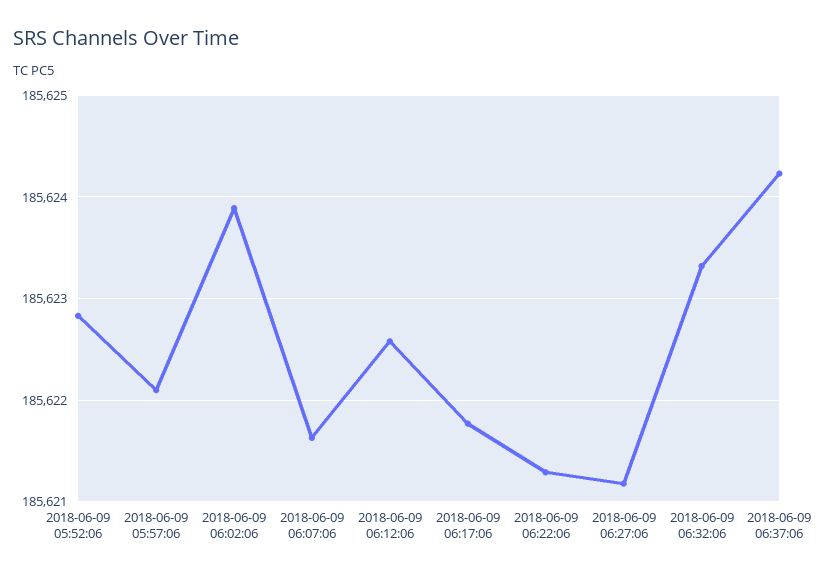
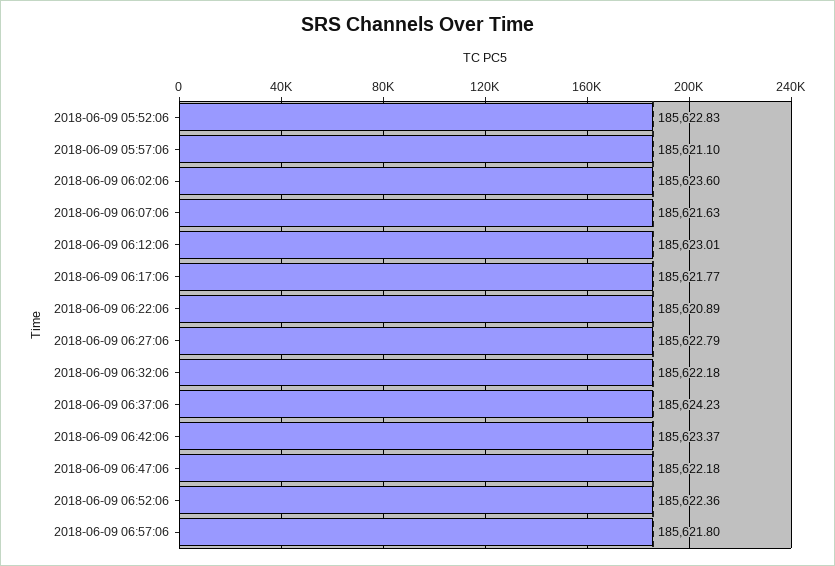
2018-06-09 05:57:06: 185622.1 -> 185621.1
2018-06-09 06:02:06: 185623.9 -> 185623.6
2018-06-09 06:12:06: 185622.6 -> 185623.01
2018-06-09 06:22:06: 185621.3 -> 185620.89
2018-06-09 06:27:06: 185621.2 -> 185622.79
2018-06-09 06:32:06: 185623.3 -> 185622.18
2018-06-09 06:42:06: none -> 185623.37
2018-06-09 06:47:06: none -> 185622.18
2018-06-09 06:52:06: none -> 185622.36
2018-06-09 06:57:06: none -> 185621.8

